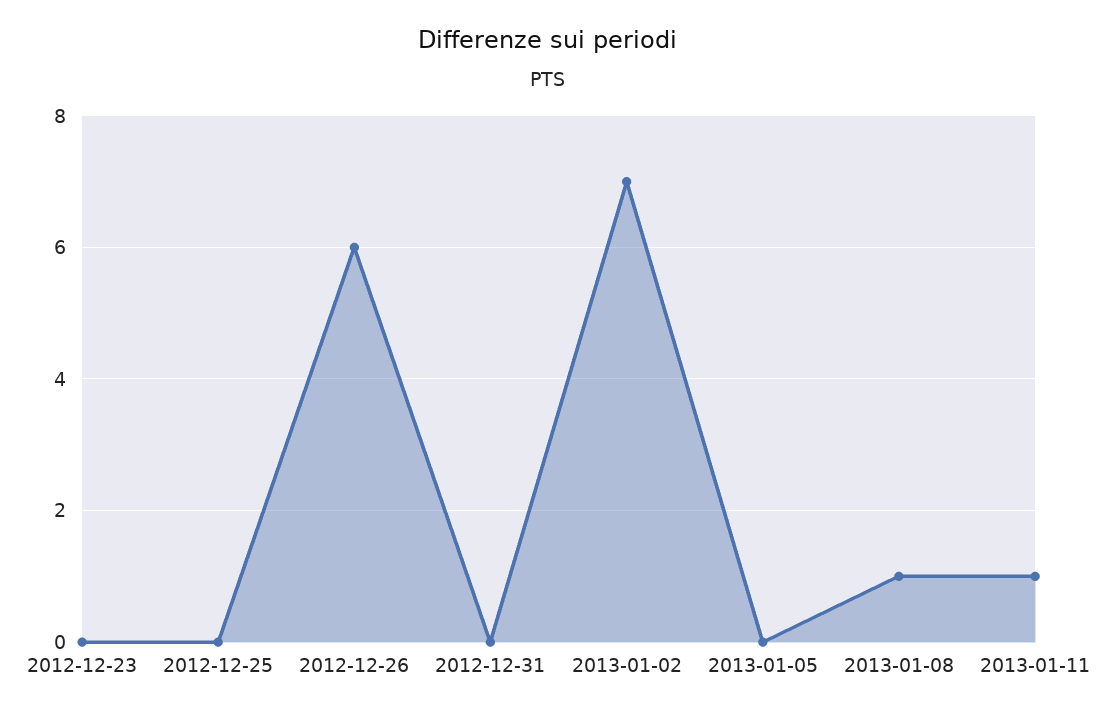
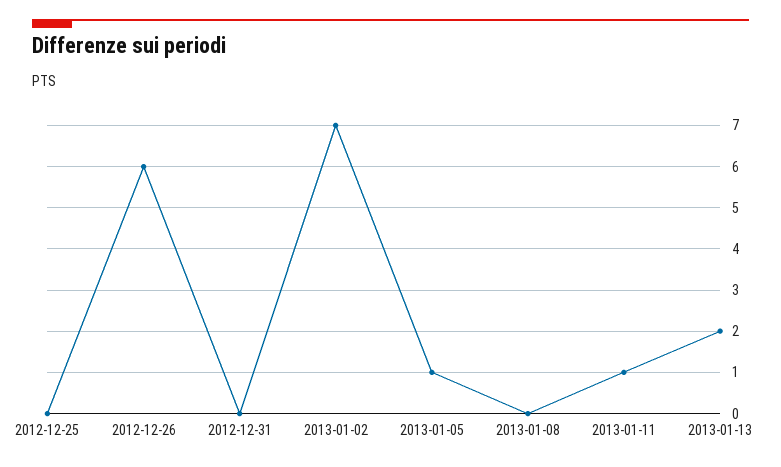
2012-12-23: 0 -> none
2013-01-05: 0 -> 1
2013-01-08: 1 -> 0
2013-01-13: none -> 2

